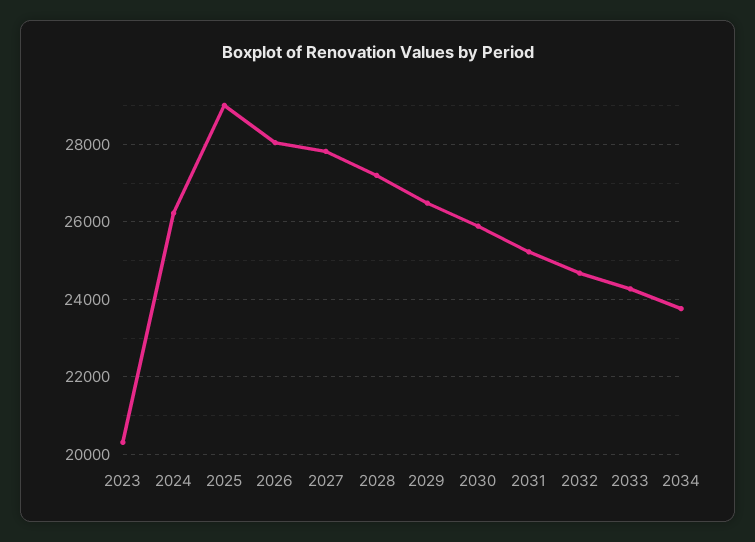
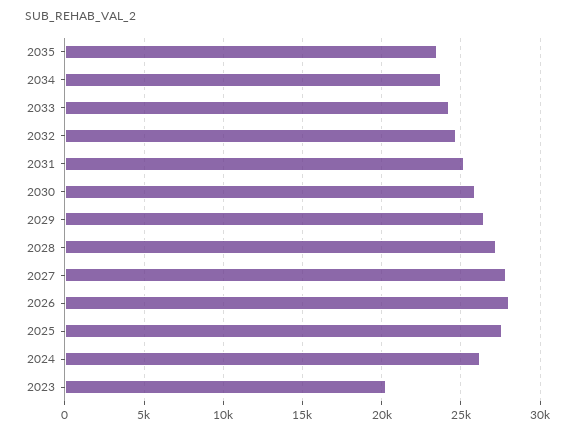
2025: 29000 -> 27500
2035: none -> 23500

